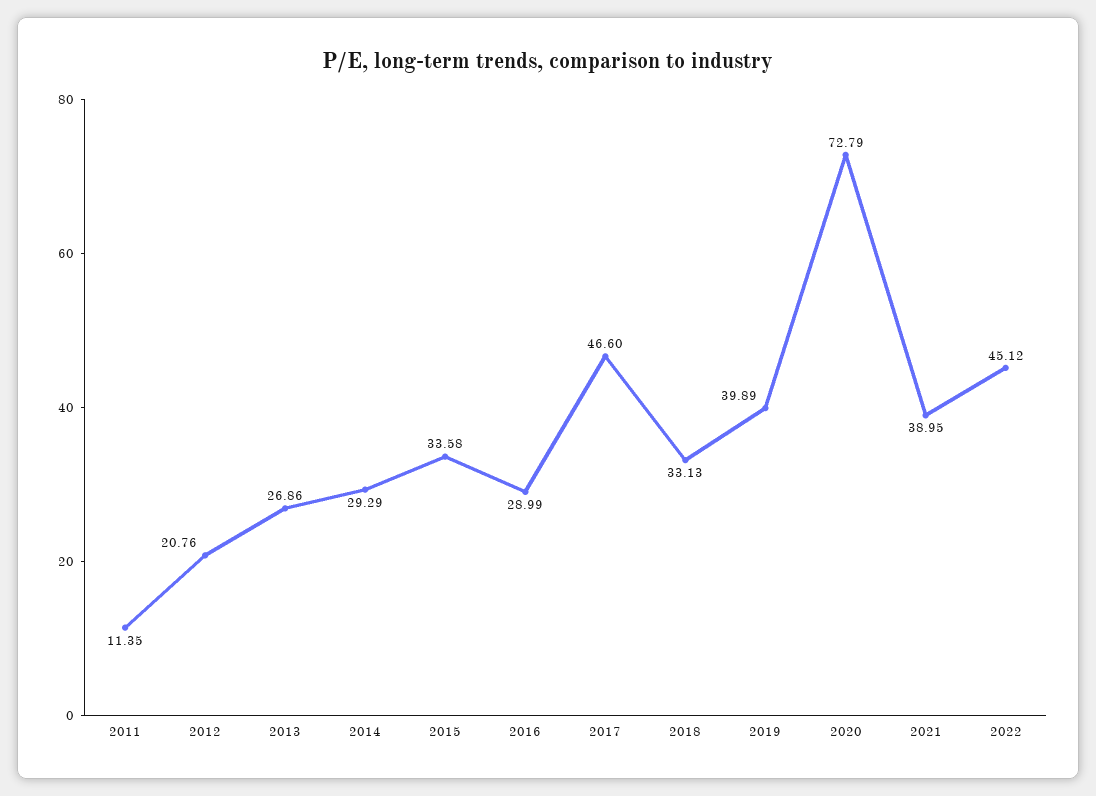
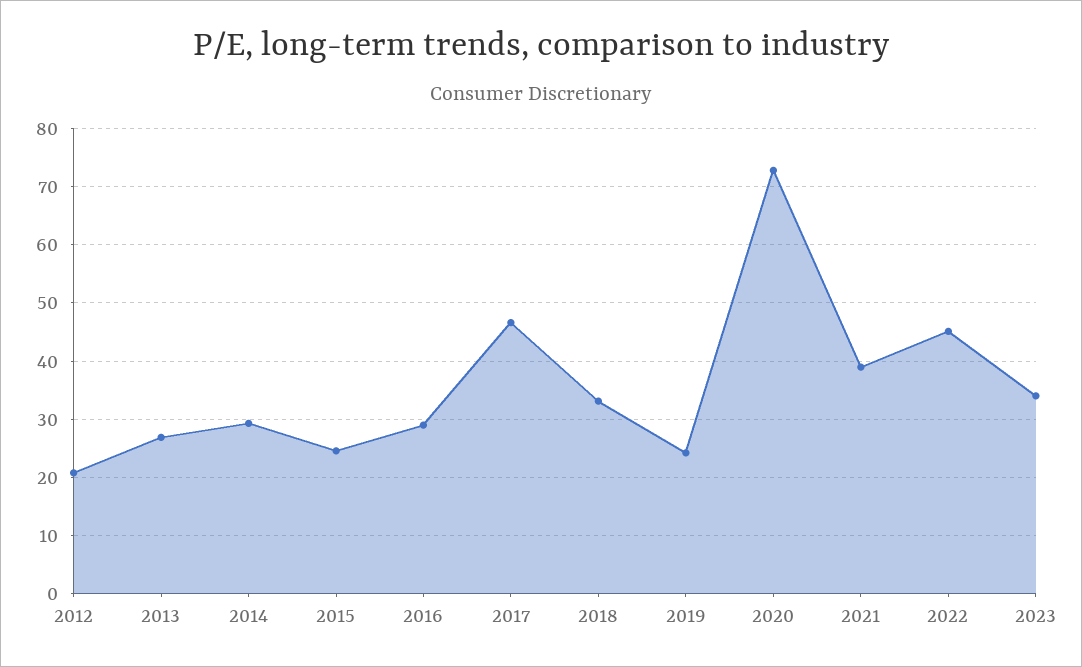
2011: 11.35 -> none
2015: 33.58 -> 24
2019: 39.89 -> 24
2023: none -> 34

